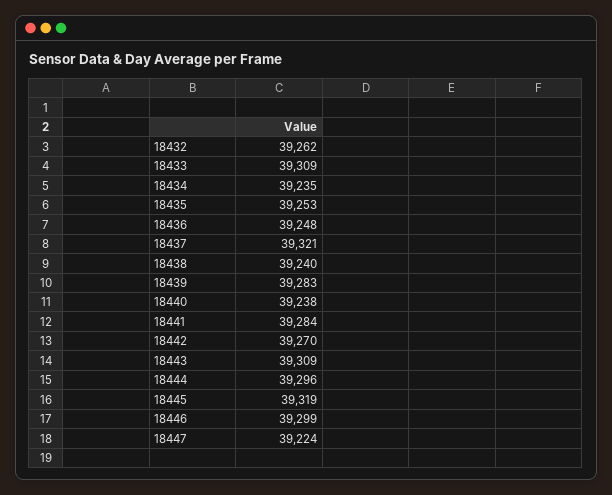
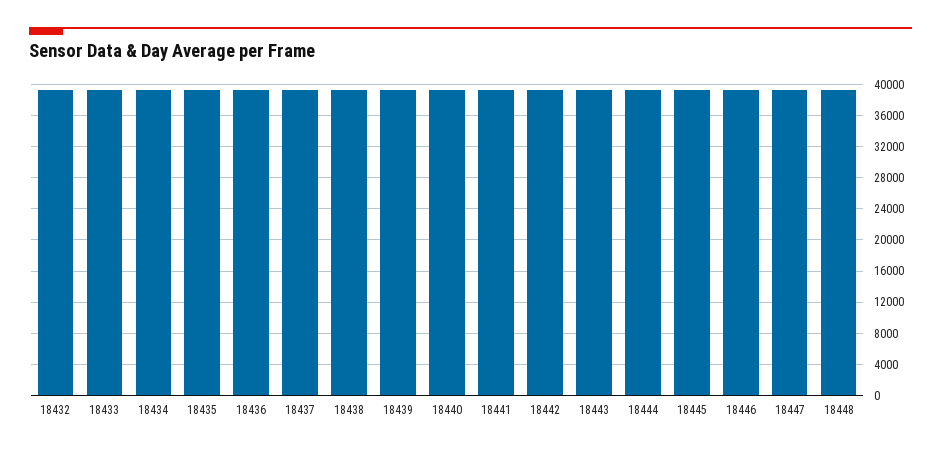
18448: none -> 39000

